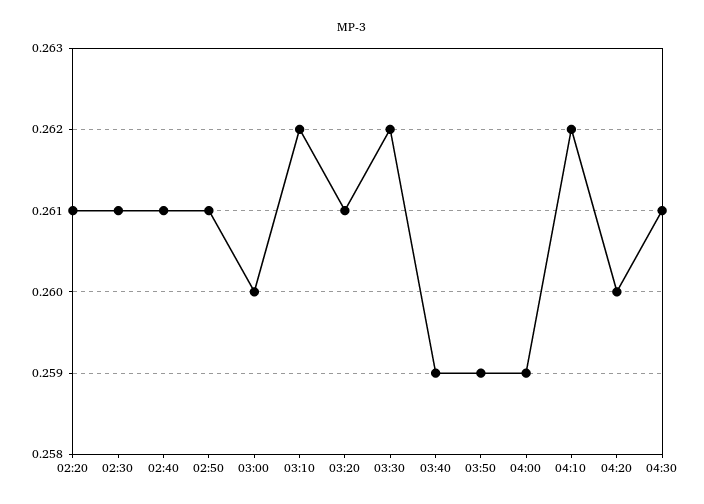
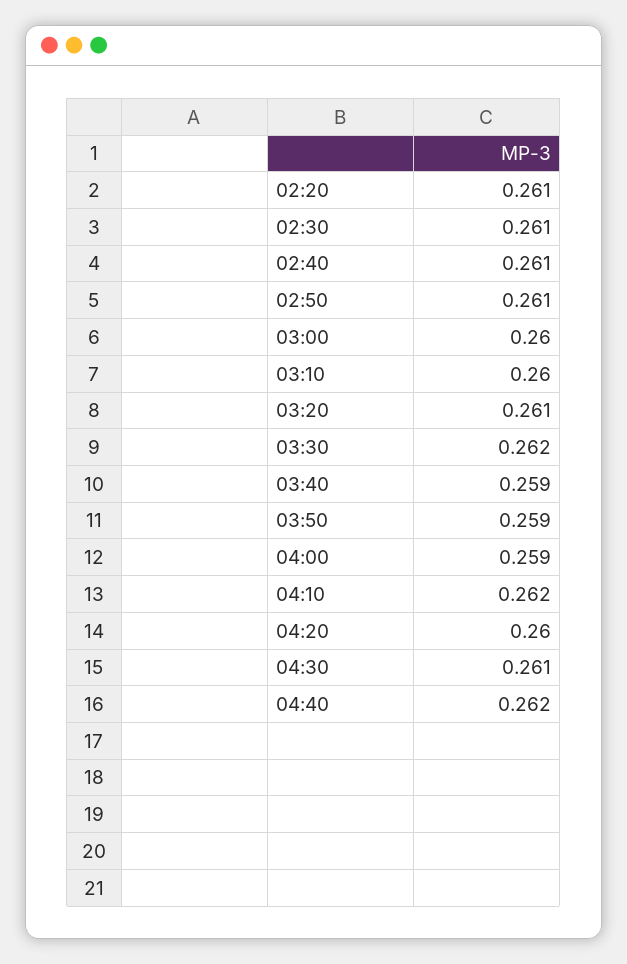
03:10: 0.262 -> 0.26
04:40: none -> 0.262

